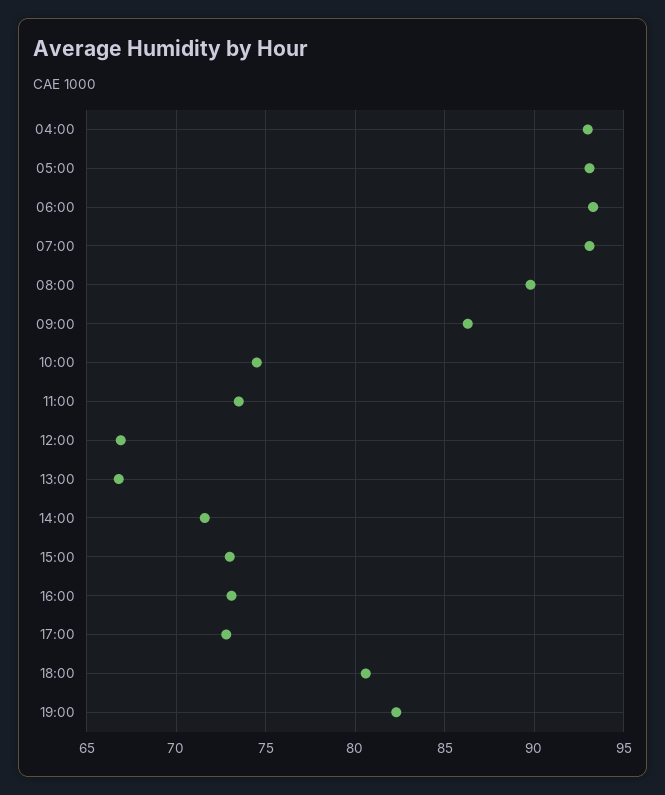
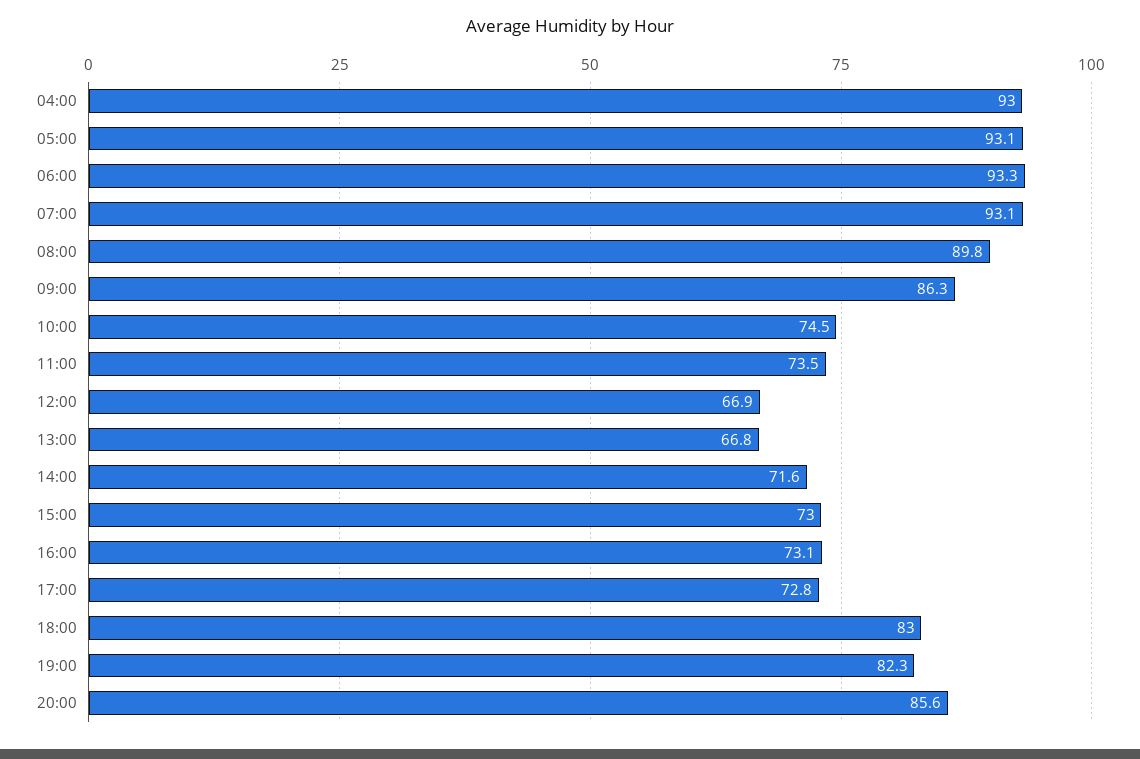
18:00: 80.5 -> 83
20:00: none -> 85.6

